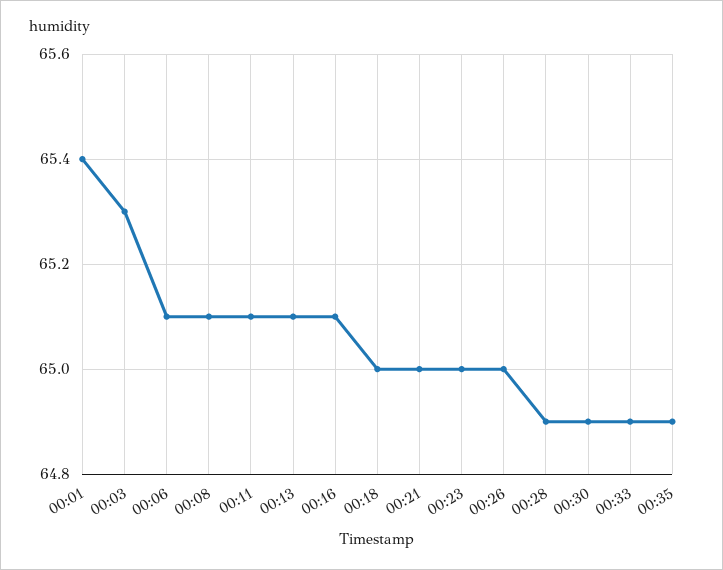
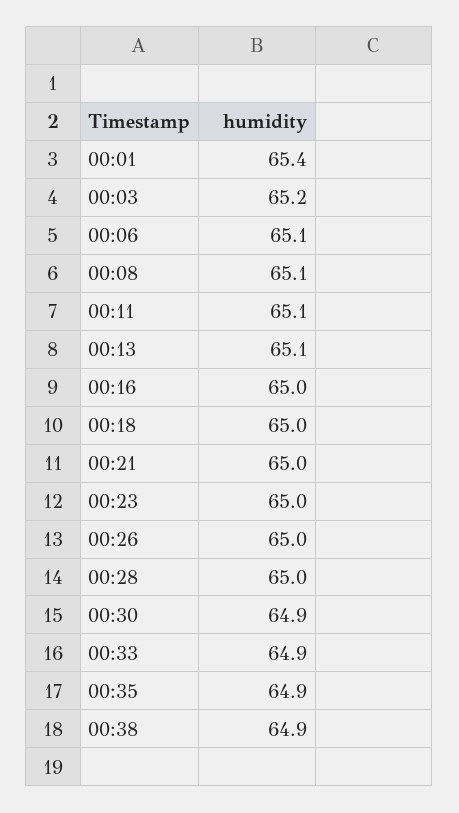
00:03: 65.3 -> 65.2
00:16: 65.1 -> 65
00:28: 64.9 -> 65
00:38: none -> 64.9

